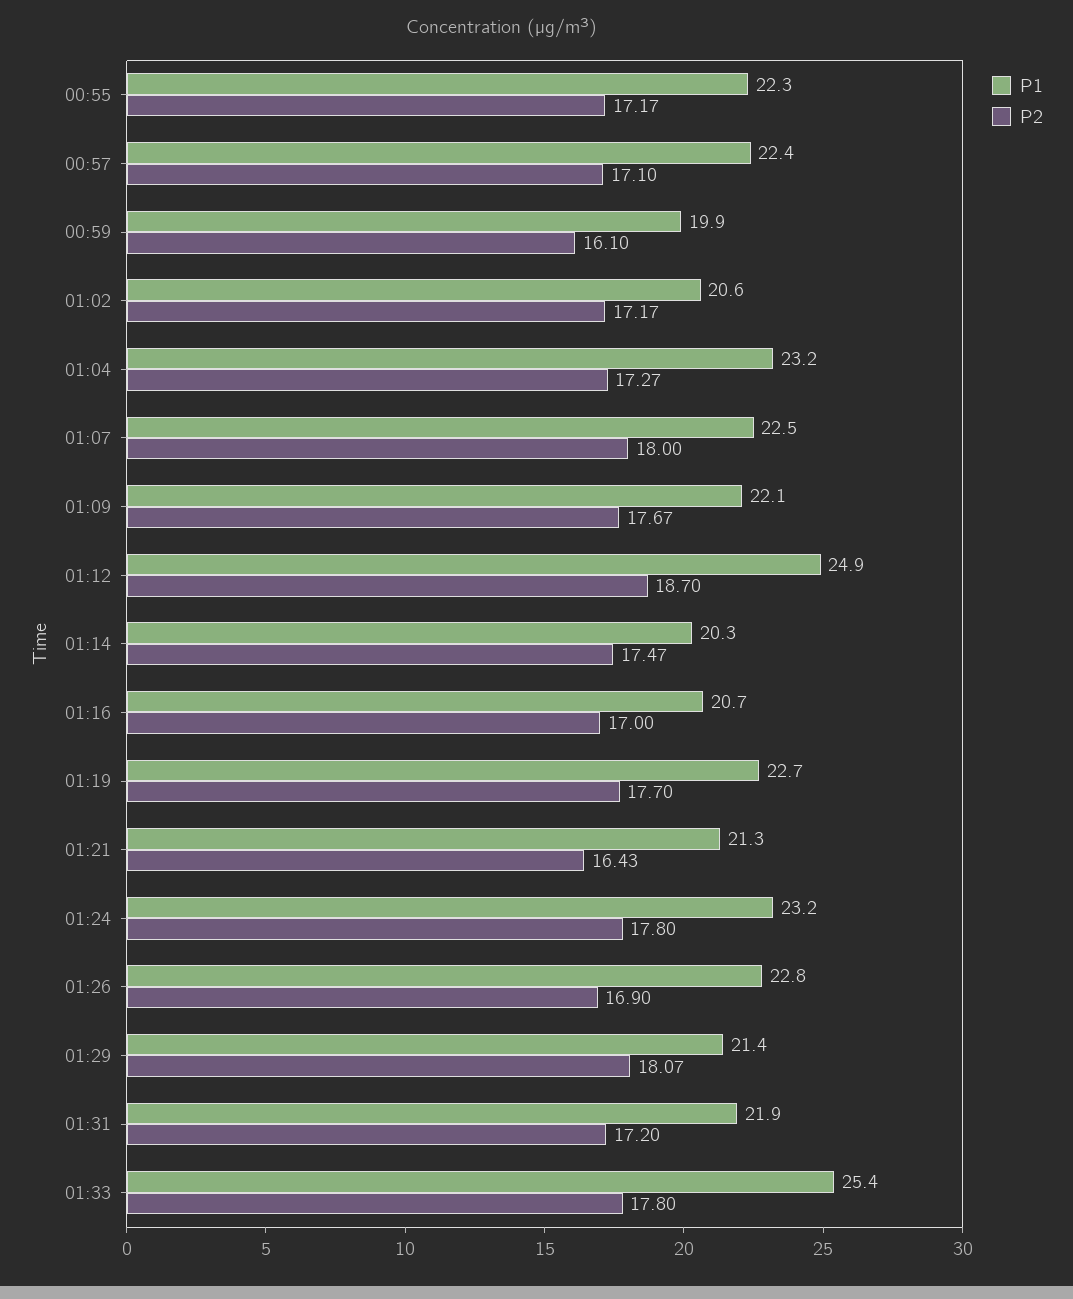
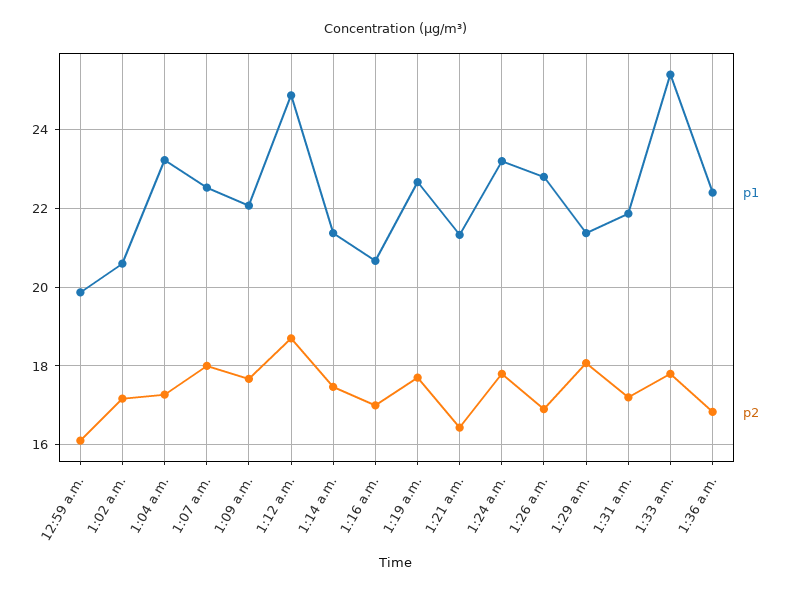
P1, 00:55: 22.3 -> none
P2, 00:55: 17.17 -> none
P1, 00:57: 22.4 -> none
P2, 00:57: 17.1 -> none
P1, 01:14: 20.3 -> 21.4
P1, 1:36 a.m.: none -> 22.4
P2, 1:36 a.m.: none -> 16.8

